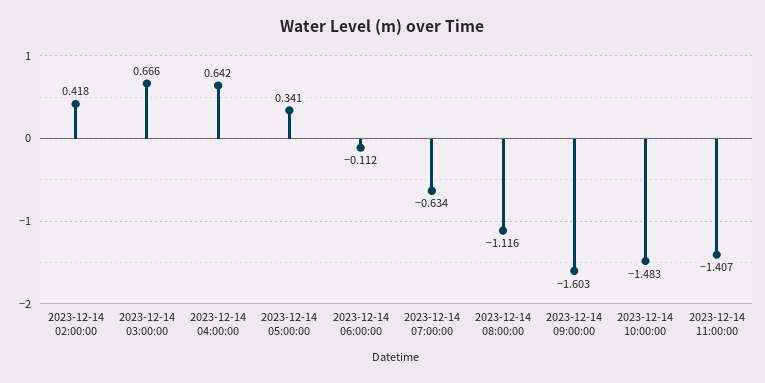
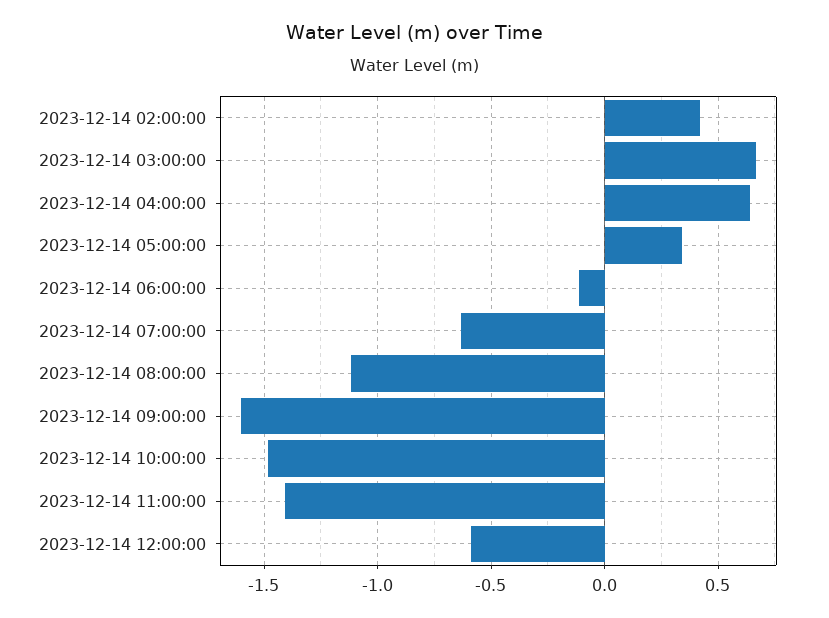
2023-12-14 12:00:00: none -> -0.6

